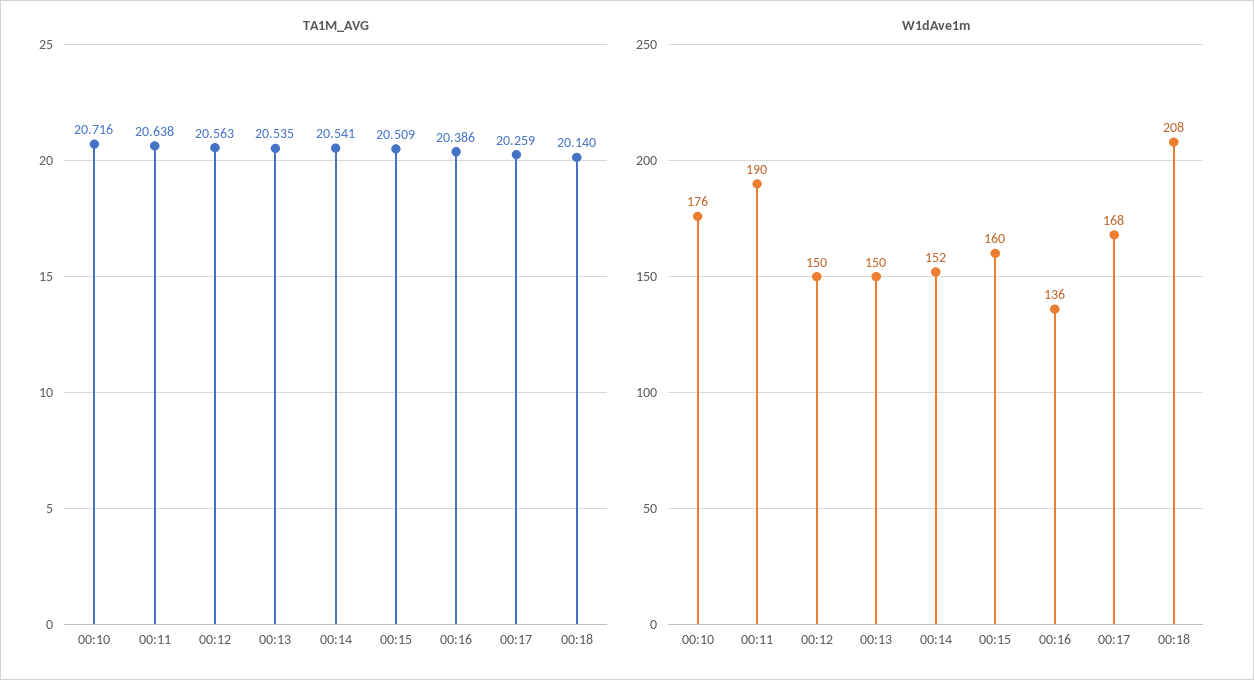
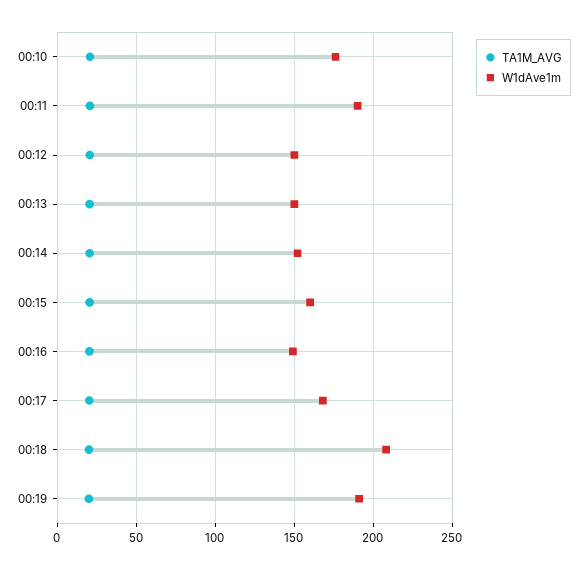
W1dAve1m, 00:16: 136 -> 150
TA1M_AVG, 00:19: none -> 20
W1dAve1m, 00:19: none -> 190

